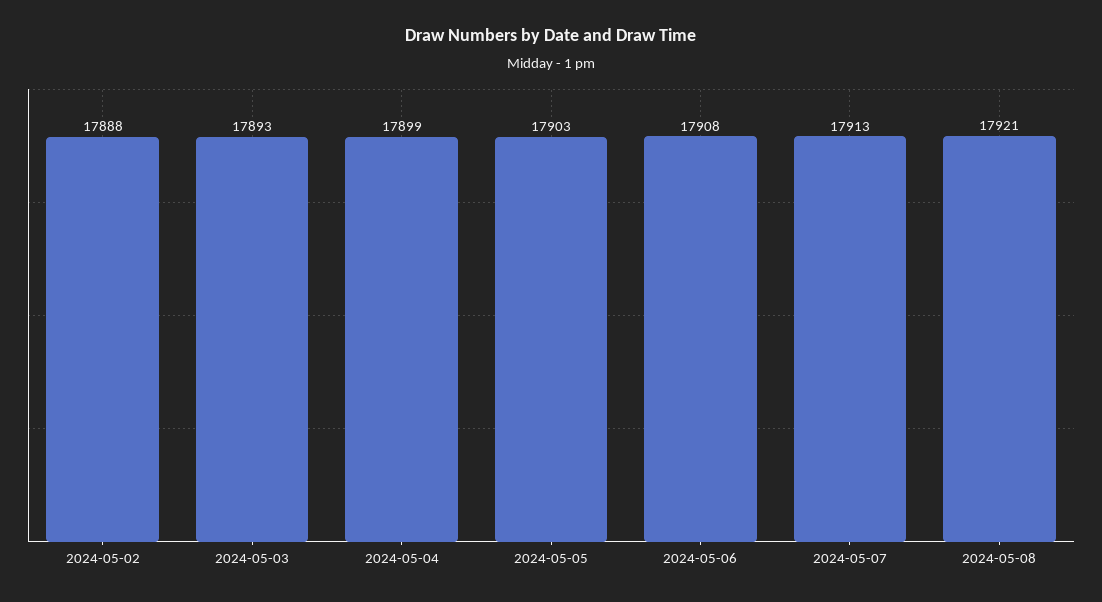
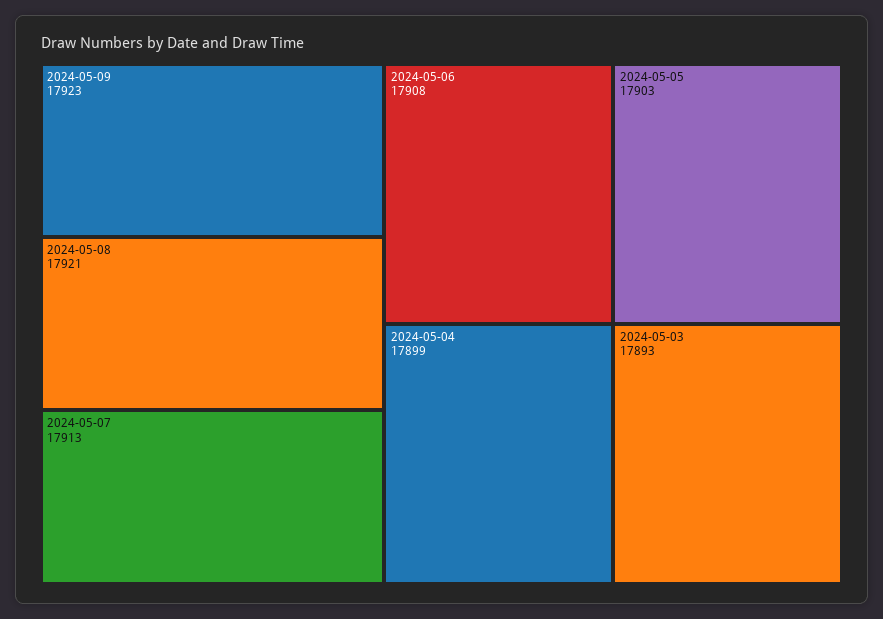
2024-05-02: 17888 -> none
2024-05-09: none -> 17923

